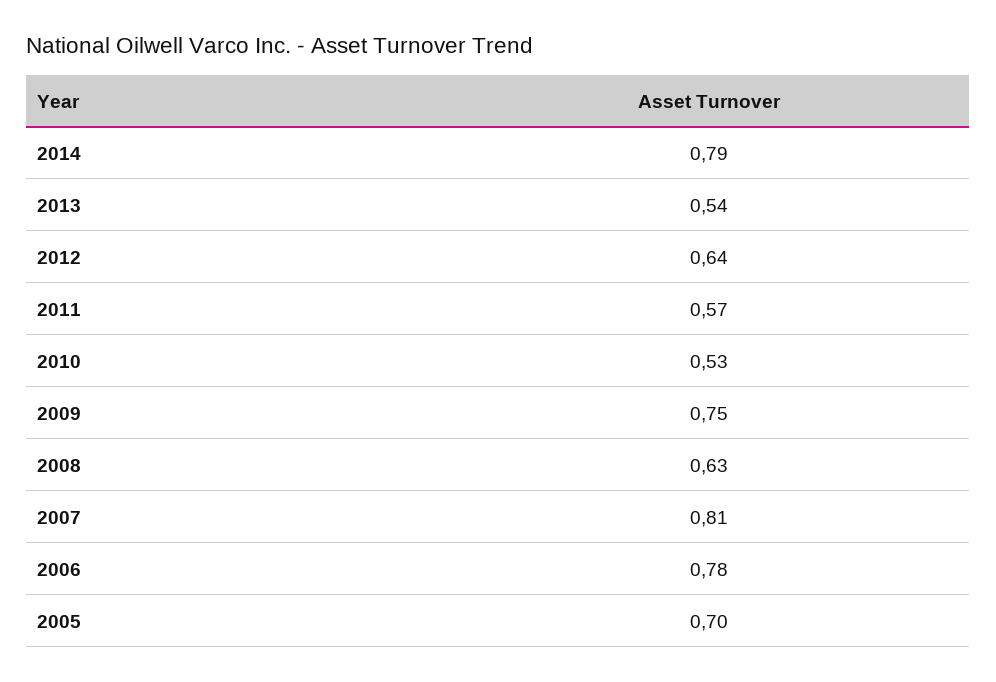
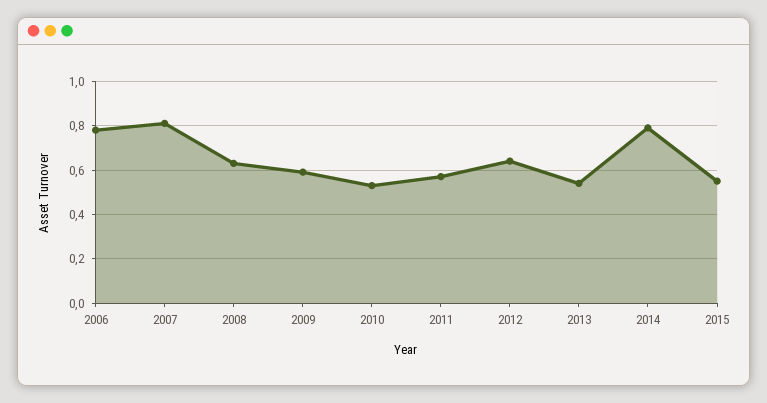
2009: 0.75 -> 0.6
2005: 0.7 -> none
2015: none -> 0.55

